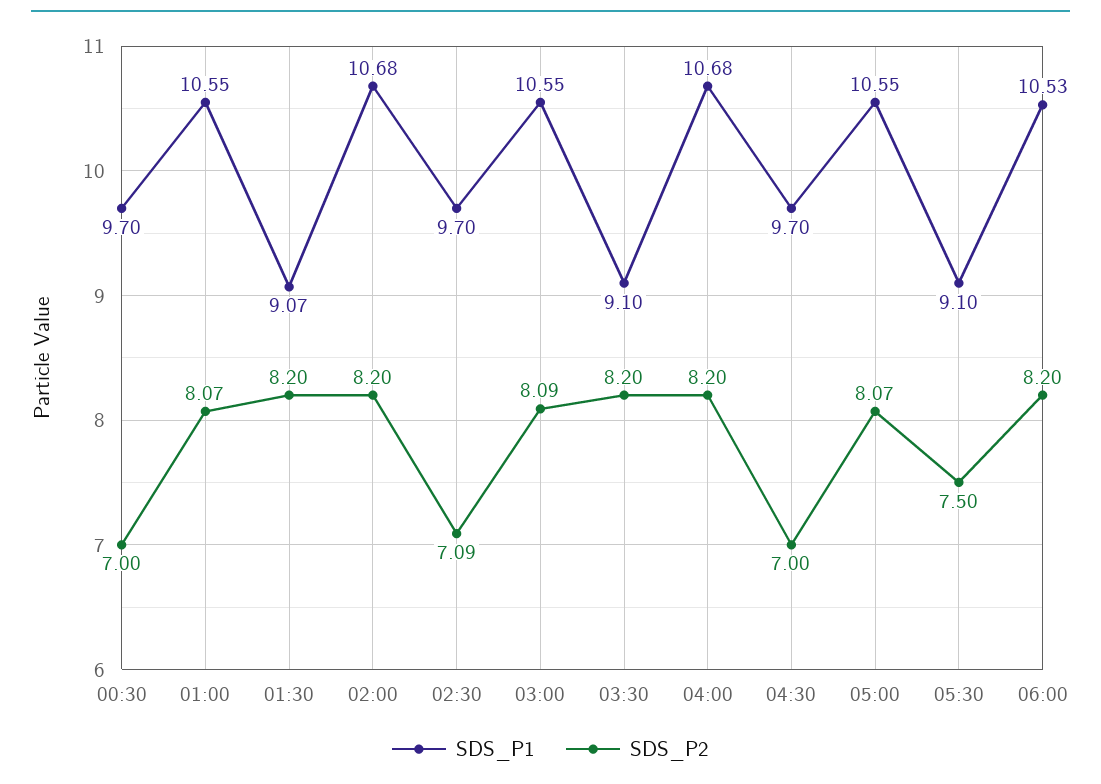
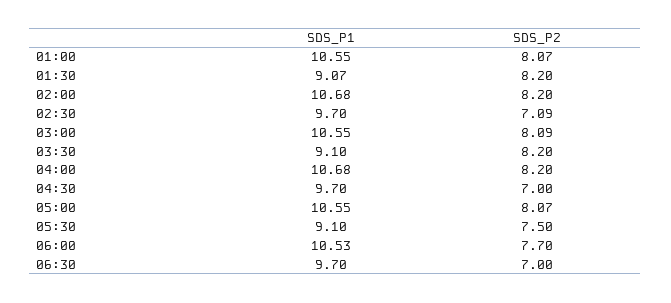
SDS_P1, 00:30: 9.7 -> none
SDS_P2, 00:30: 7 -> none
SDS_P2, 06:00: 8.2 -> 7.7
SDS_P1, 06:30: none -> 9.7
SDS_P2, 06:30: none -> 7

